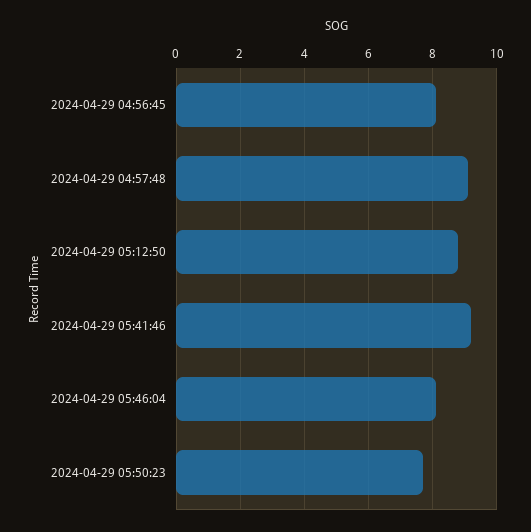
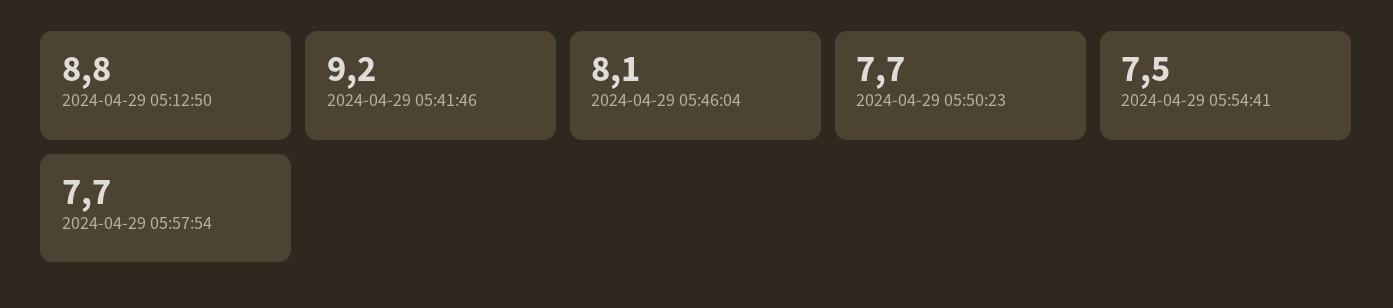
2024-04-29 04:56:45: 8 -> none
2024-04-29 04:57:48: 9 -> none
2024-04-29 05:54:41: none -> 7.5
2024-04-29 05:57:54: none -> 7.7

